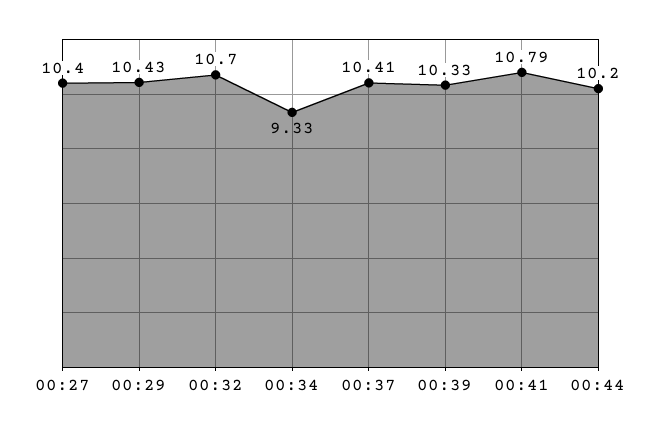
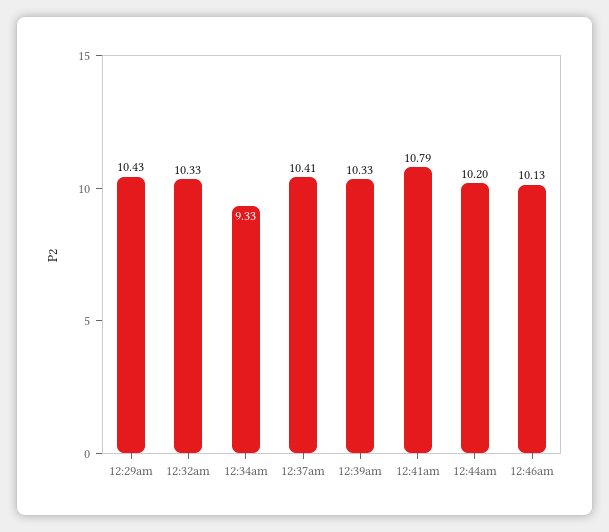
00:27: 10.4 -> none
00:32: 10.7 -> 10.33
12:46am: none -> 10.13

